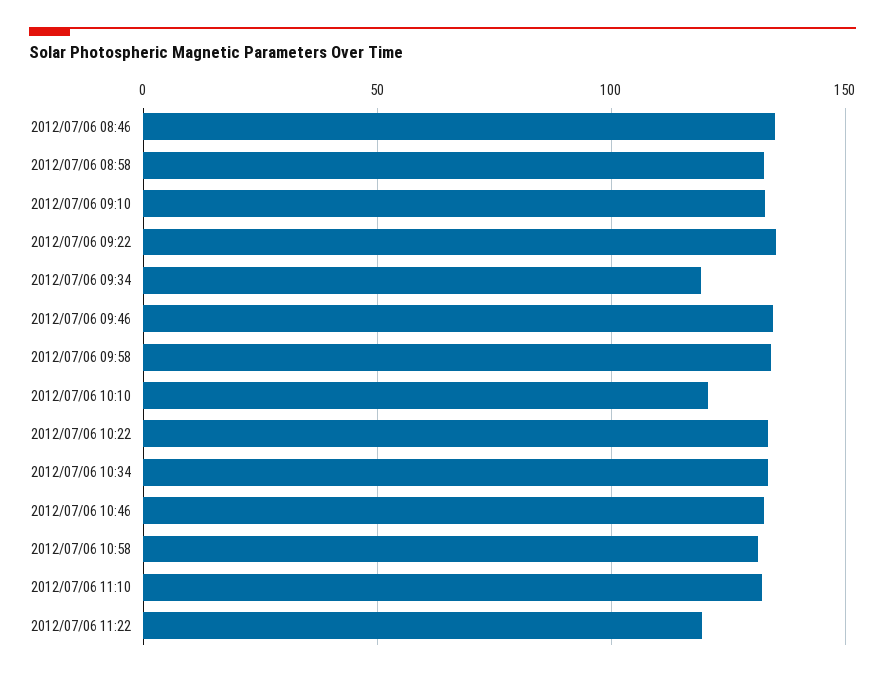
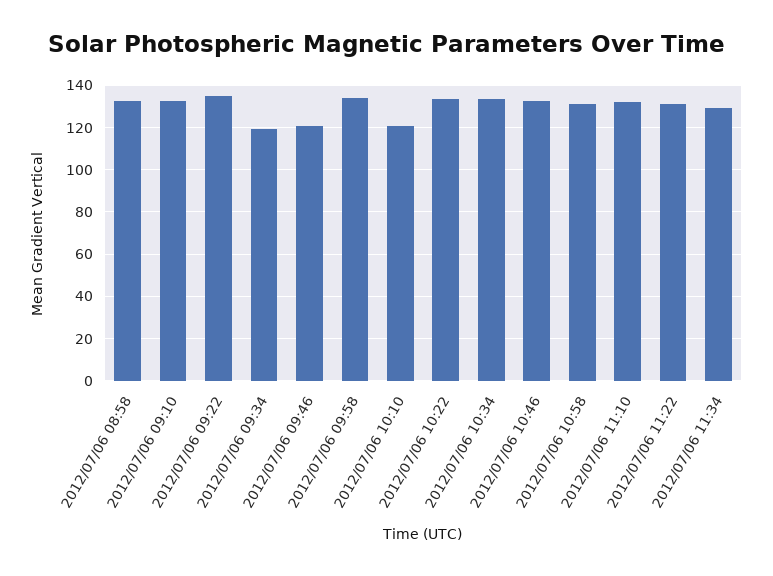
2012/07/06 08:46: 135 -> none
2012/07/06 09:46: 135 -> 120
2012/07/06 11:22: 120 -> 130
2012/07/06 11:34: none -> 130

